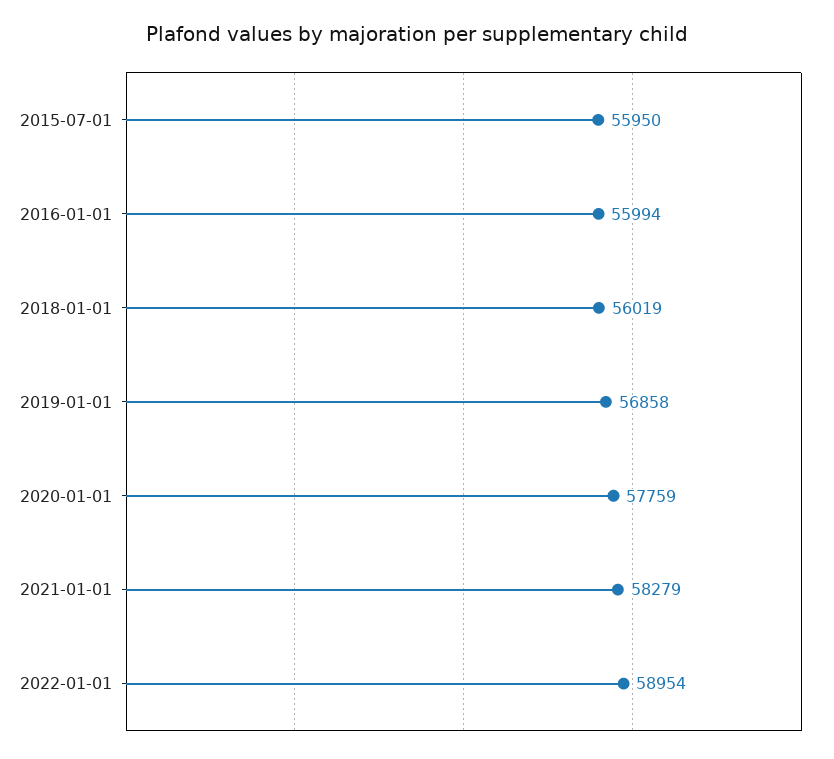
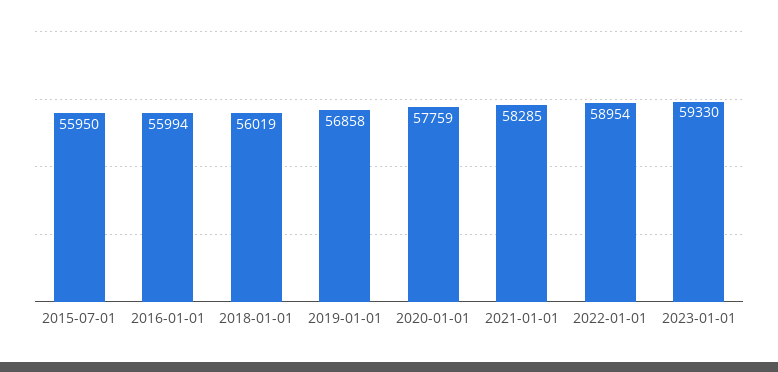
2021-01-01: 58279 -> 58285
2023-01-01: none -> 59330

